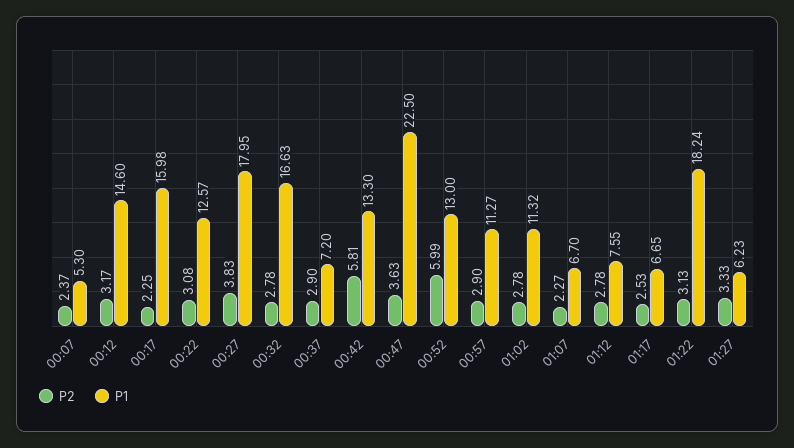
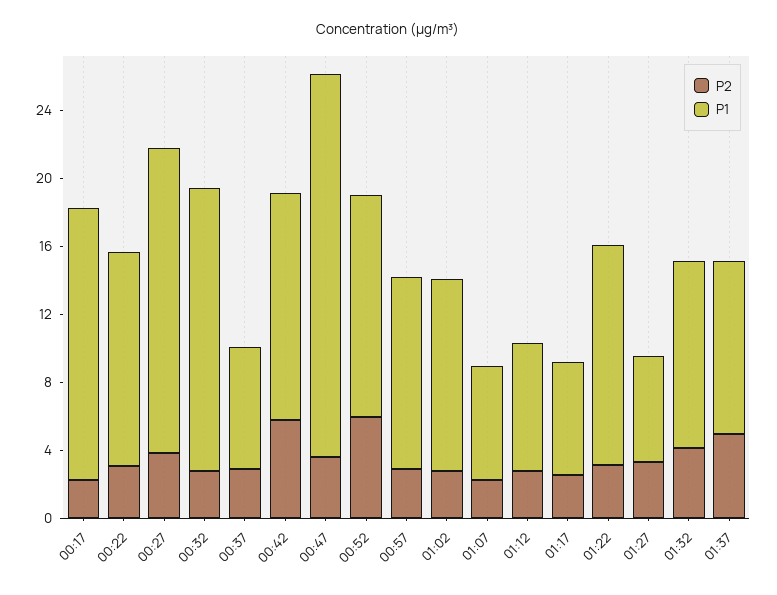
P2, 00:07: 2.37 -> none
P1, 00:07: 5.3 -> none
P2, 00:12: 3.17 -> none
P1, 00:12: 14.6 -> none
P1, 01:22: 18.24 -> 13
P2, 01:32: none -> 4
P1, 01:32: none -> 11
P2, 01:37: none -> 5
P1, 01:37: none -> 10

